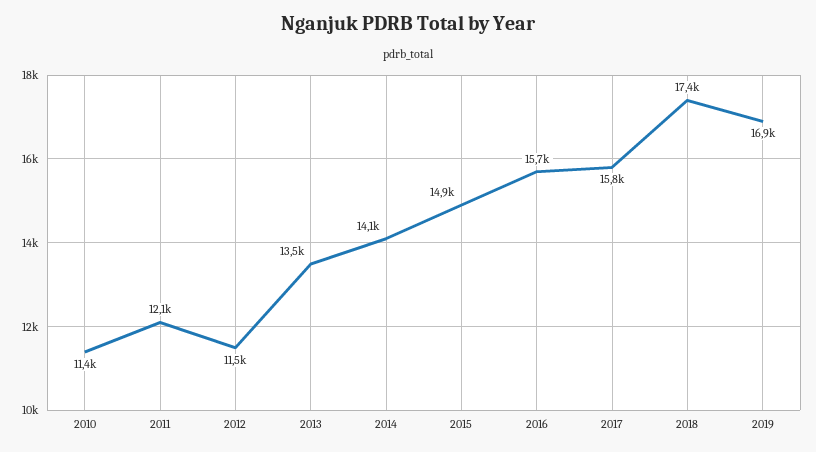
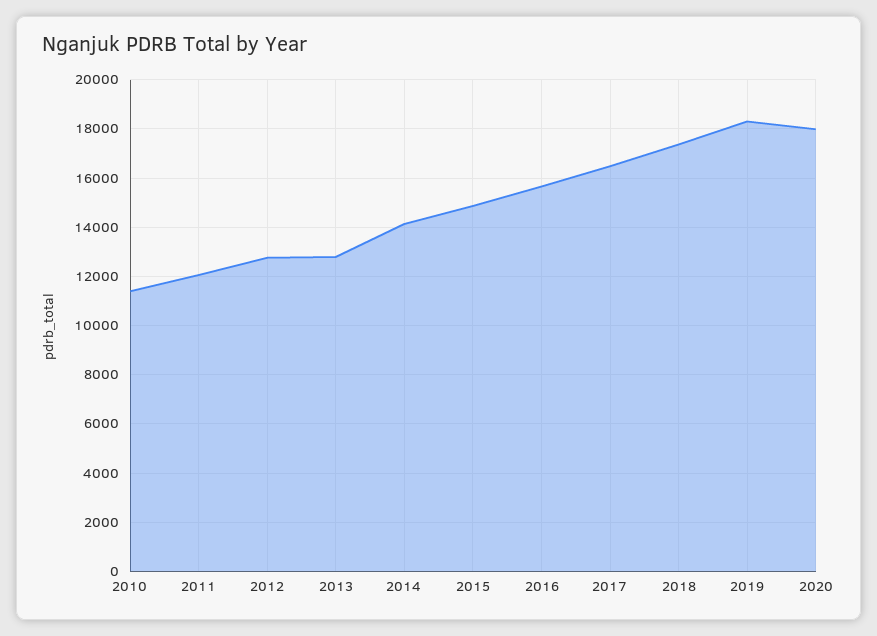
2012: 11500 -> 12750
2013: 13500 -> 12750
2017: 15800 -> 16500
2019: 16900 -> 18250
2020: none -> 18000

